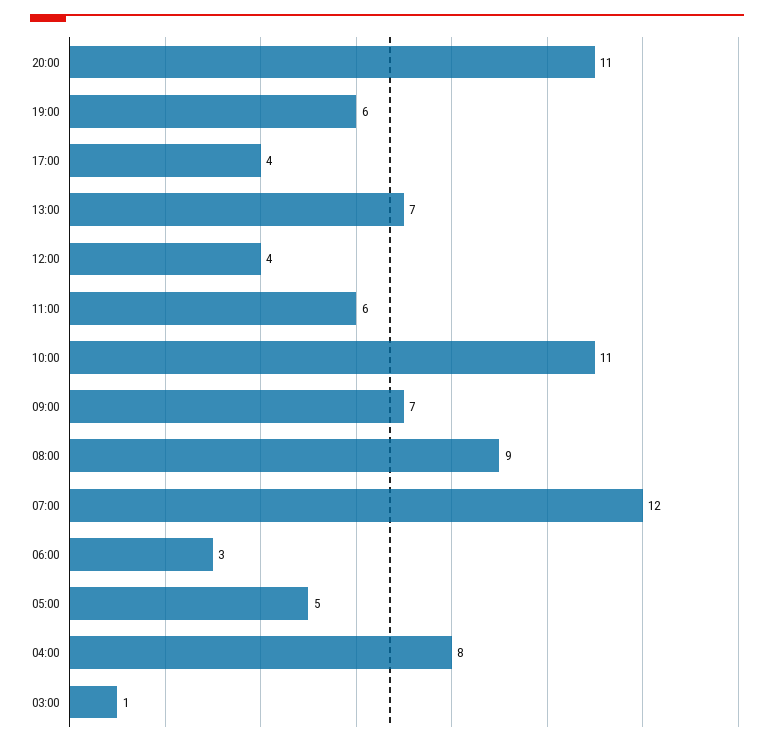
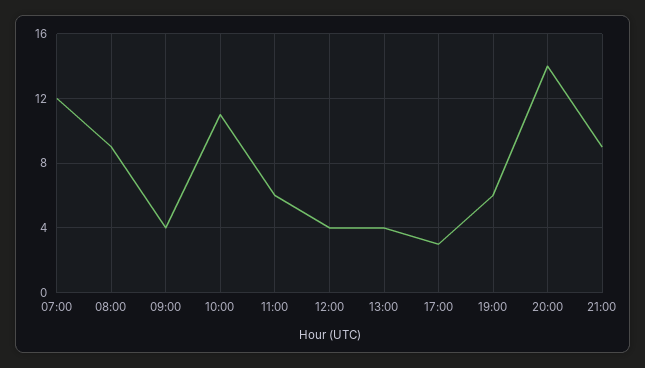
20:00: 11 -> 14
17:00: 4 -> 3
13:00: 7 -> 4
09:00: 7 -> 4
06:00: 3 -> none
05:00: 5 -> none
04:00: 8 -> none
03:00: 1 -> none
21:00: none -> 9

